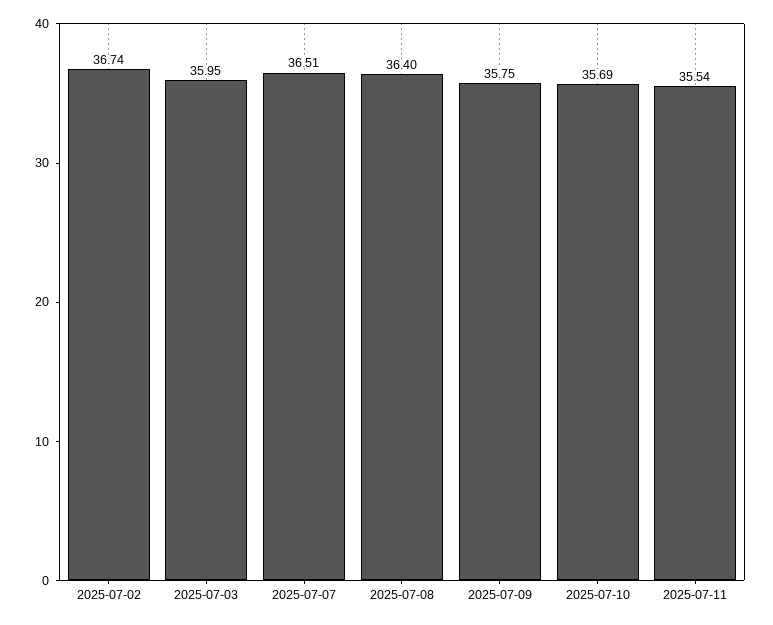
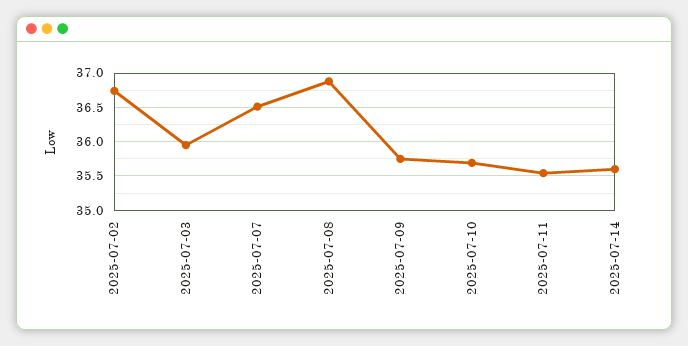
2025-07-08: 36.4 -> 36.9
2025-07-14: none -> 35.6

